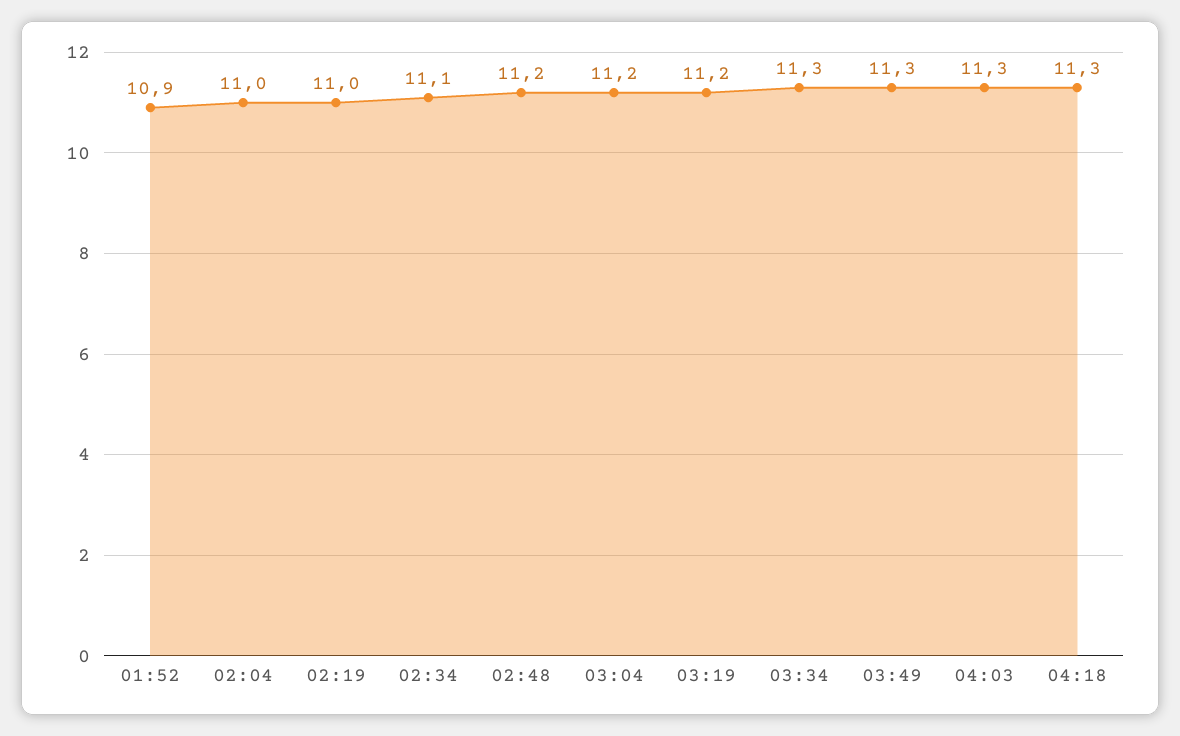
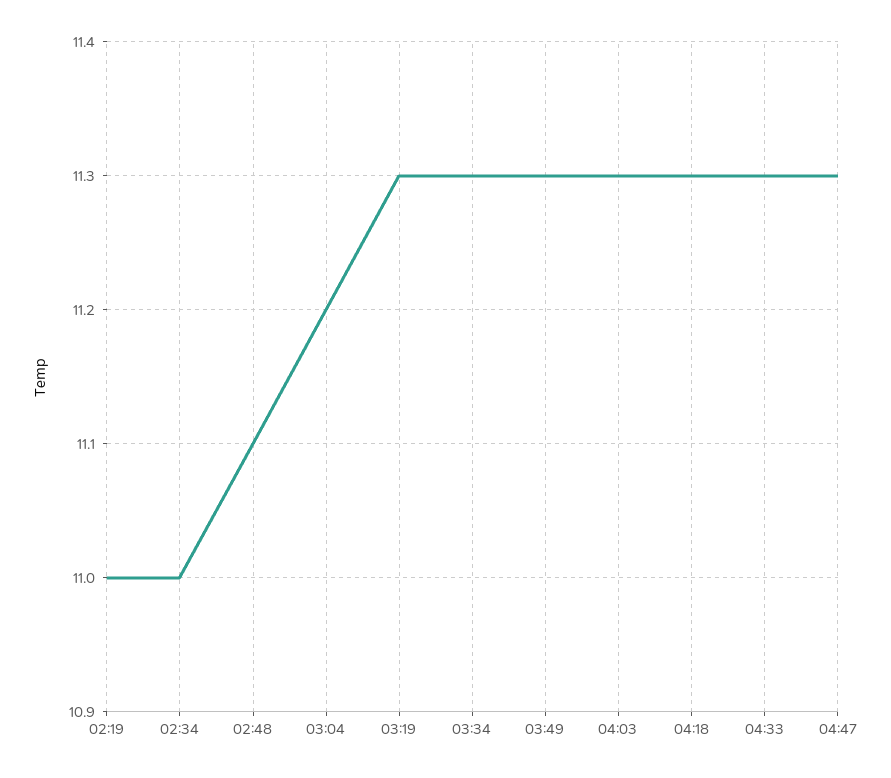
01:52: 10.9 -> none
02:04: 11 -> none
02:34: 11.1 -> 11
02:48: 11.2 -> 11.1
03:19: 11.2 -> 11.3
04:33: none -> 11.3
04:47: none -> 11.3

